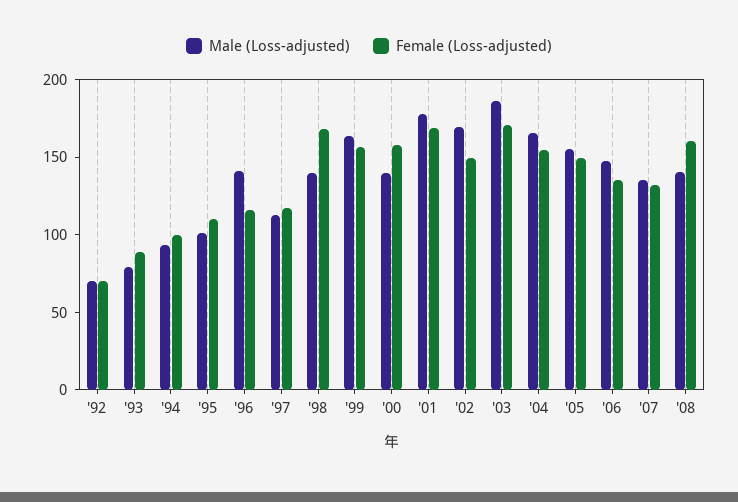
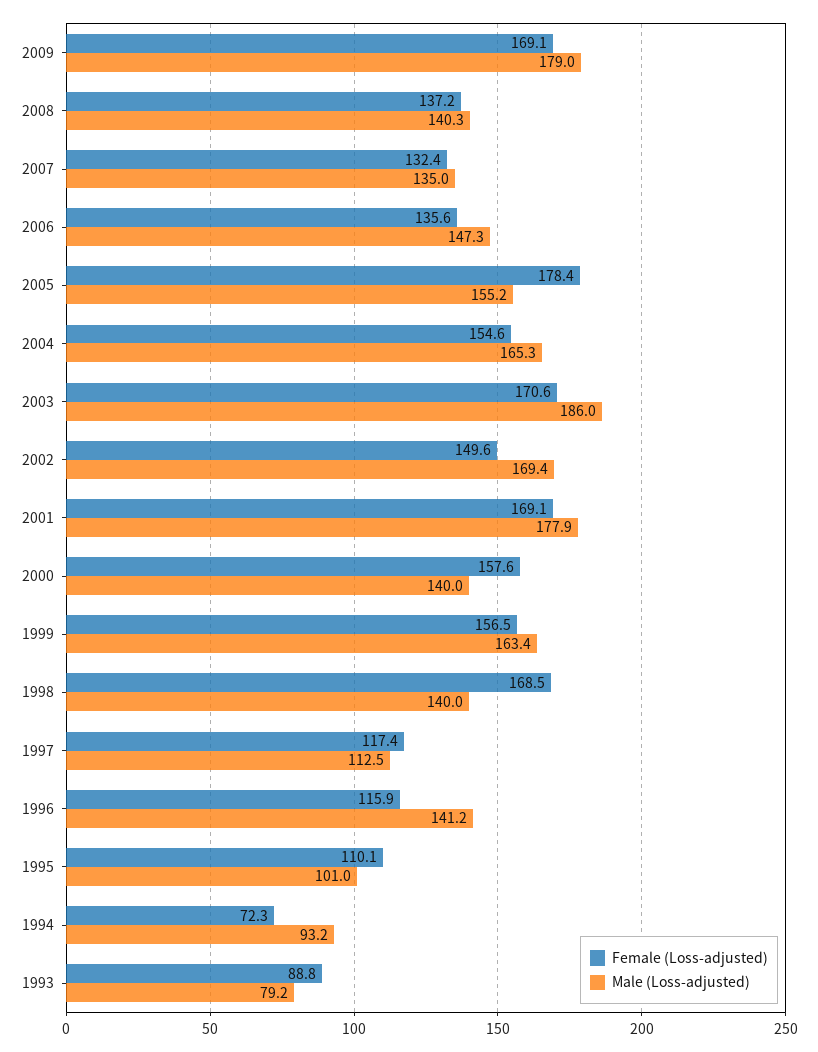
Male (Loss-adjusted), '92: 70 -> none
Female (Loss-adjusted), '92: 70 -> none
Female (Loss-adjusted), '94: 100 -> 72.3
Female (Loss-adjusted), '05: 150 -> 178.4
Female (Loss-adjusted), '08: 160 -> 137.2
Female (Loss-adjusted), 2009: none -> 169.1
Male (Loss-adjusted), 2009: none -> 179

